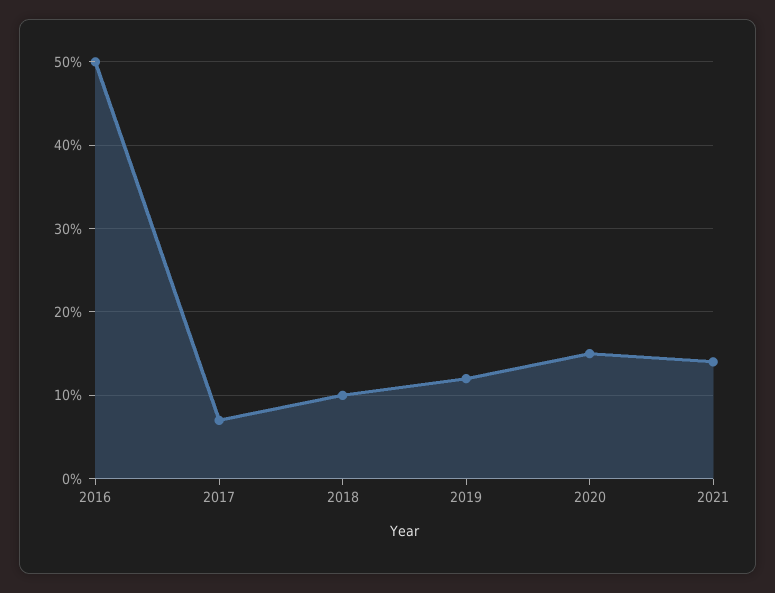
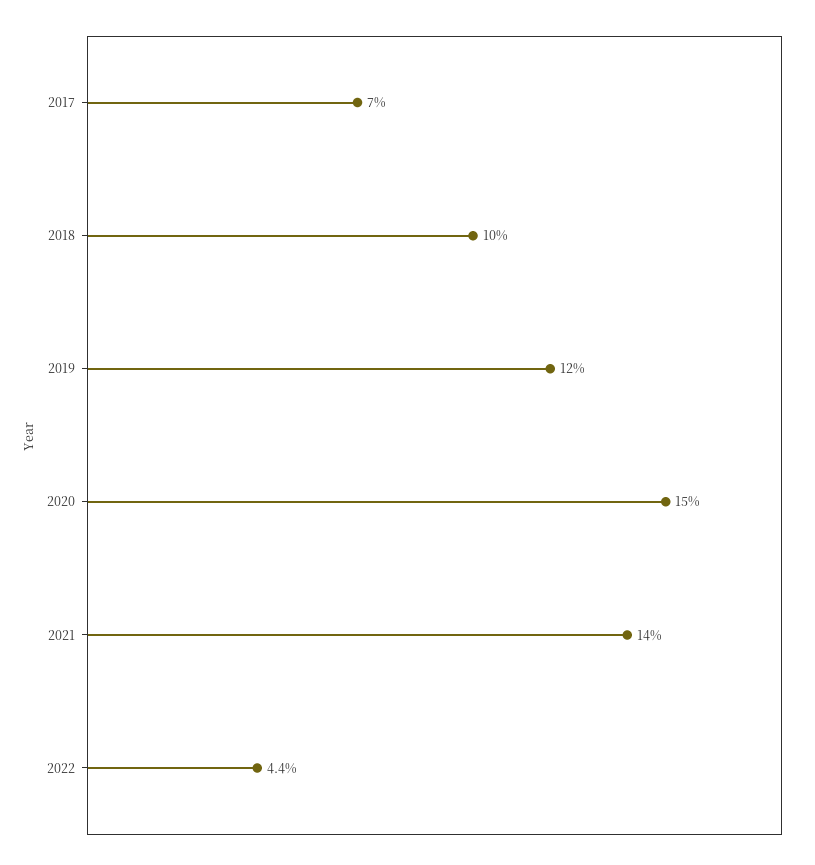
2016: 50 -> none
2022: none -> 4.4

